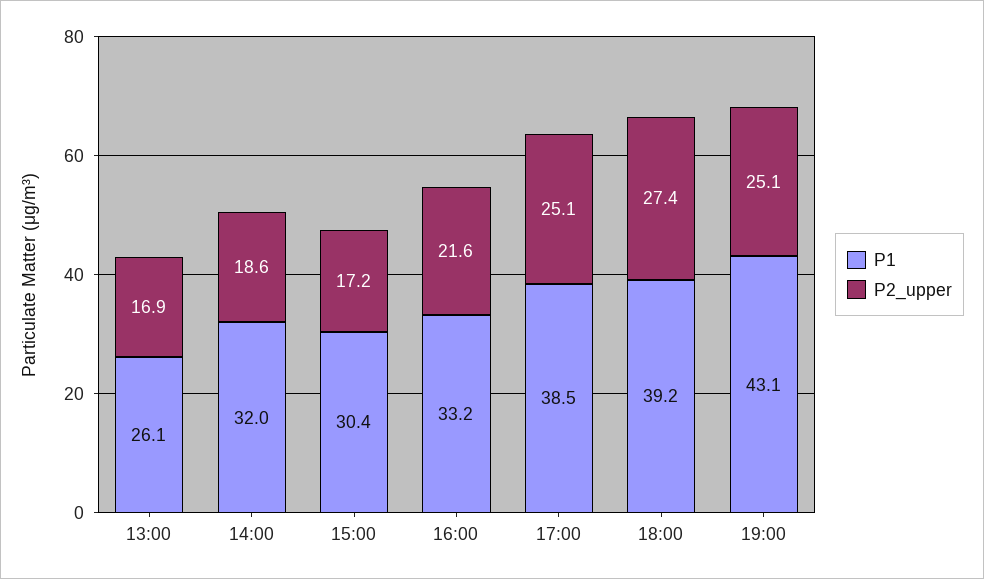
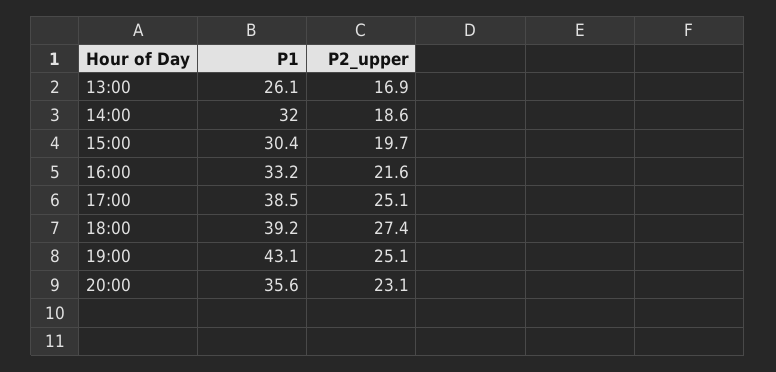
P2_upper, 15:00: 17.2 -> 19.7
P1, 20:00: none -> 35.6
P2_upper, 20:00: none -> 23.1

